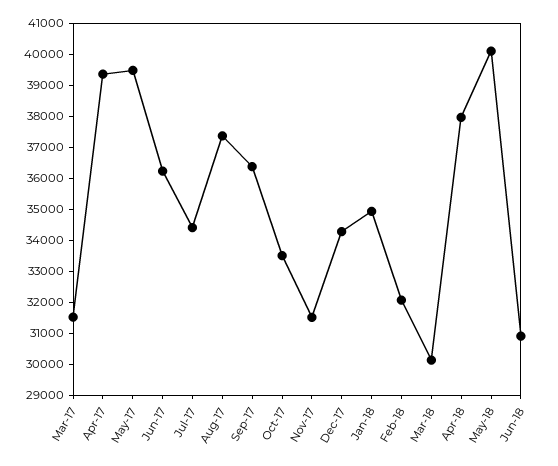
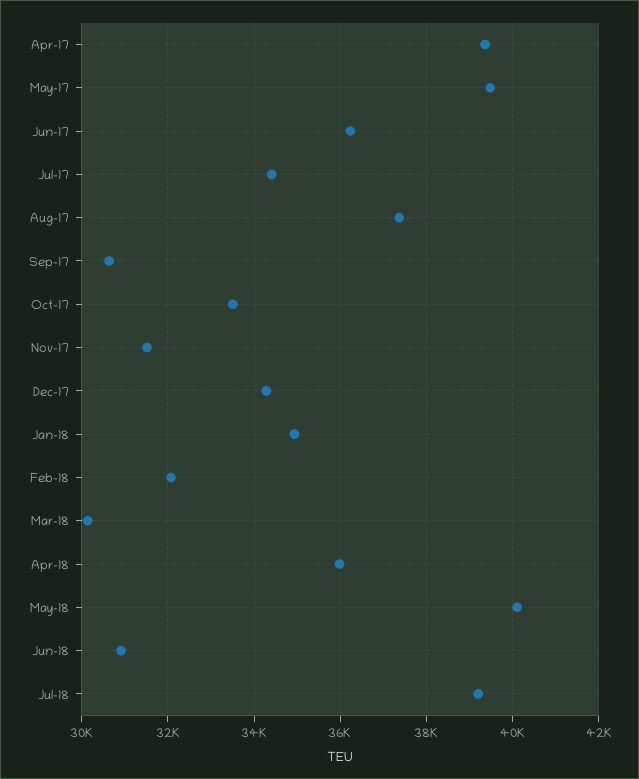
Mar-17: 31500 -> none
Sep-17: 36500 -> 30600
Apr-18: 38000 -> 36000
Jul-18: none -> 39200

